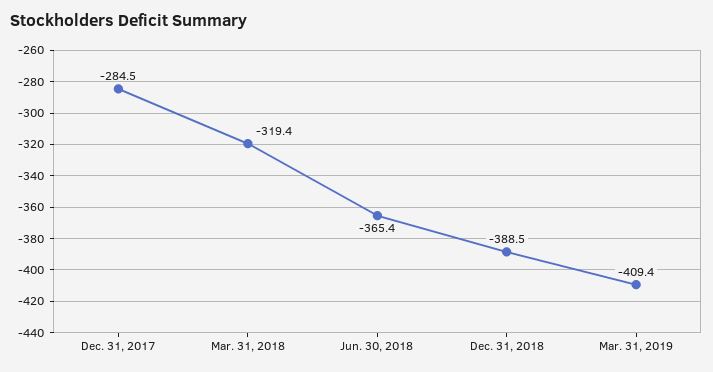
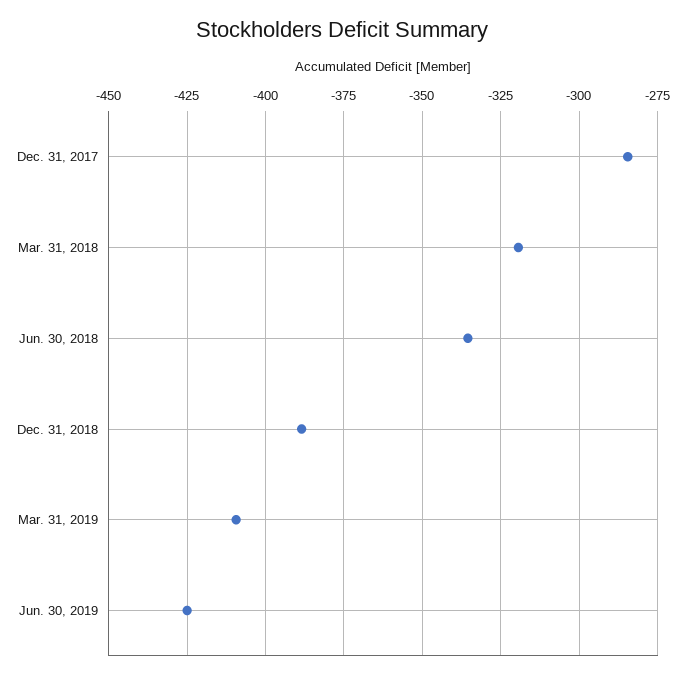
Jun. 30, 2018: -365.4 -> -335
Jun. 30, 2019: none -> -425

